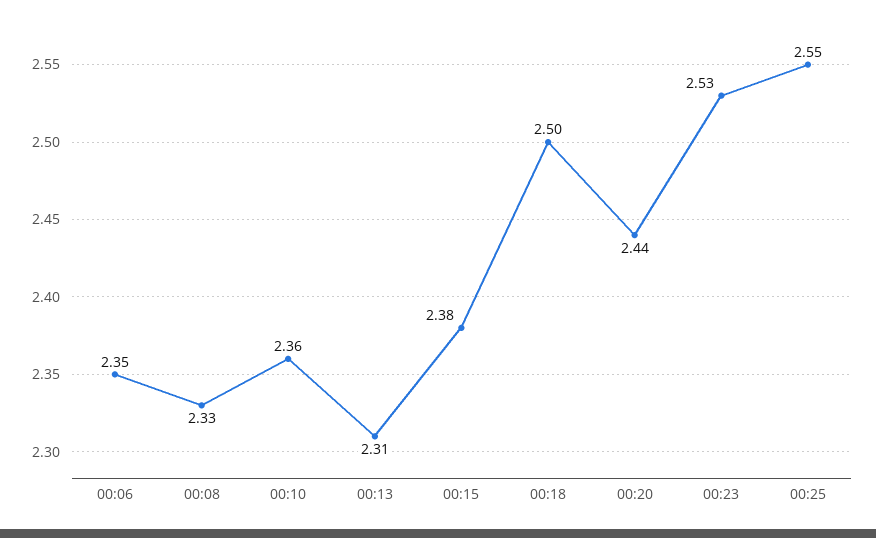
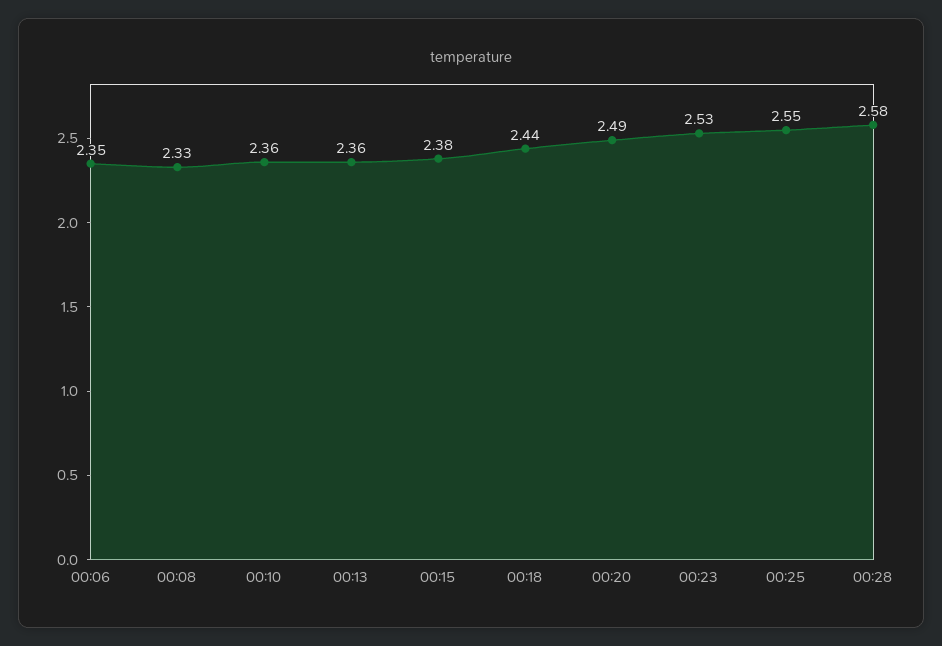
00:13: 2.31 -> 2.36
00:18: 2.5 -> 2.44
00:20: 2.44 -> 2.49
00:28: none -> 2.58

